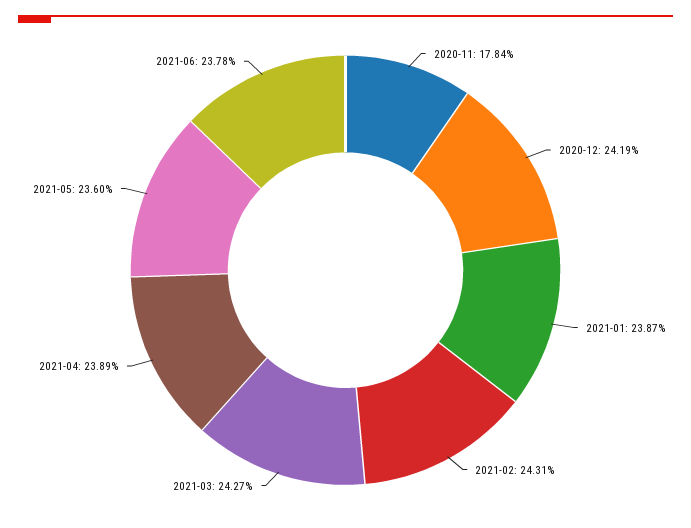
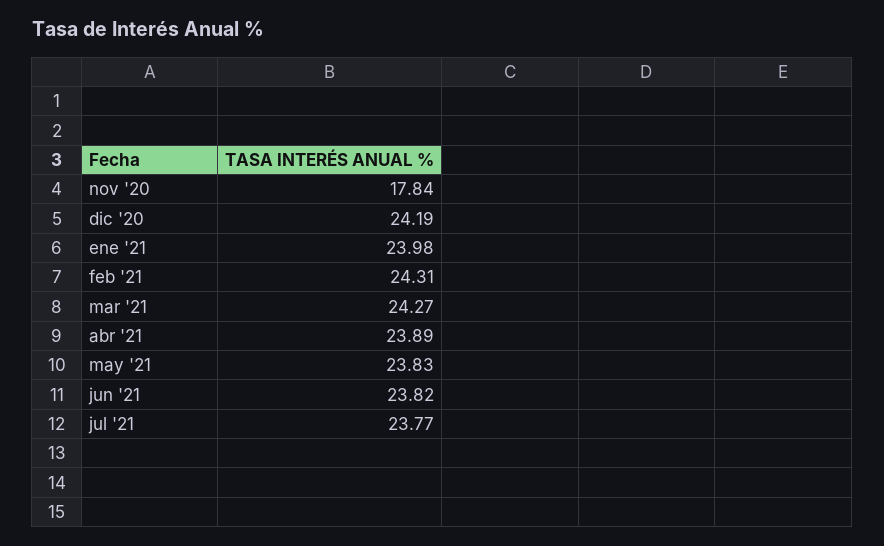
2021-01: 23.87 -> 23.98
2021-05: 23.6 -> 23.83
2021-06: 23.78 -> 23.82
jul '21: none -> 23.77

